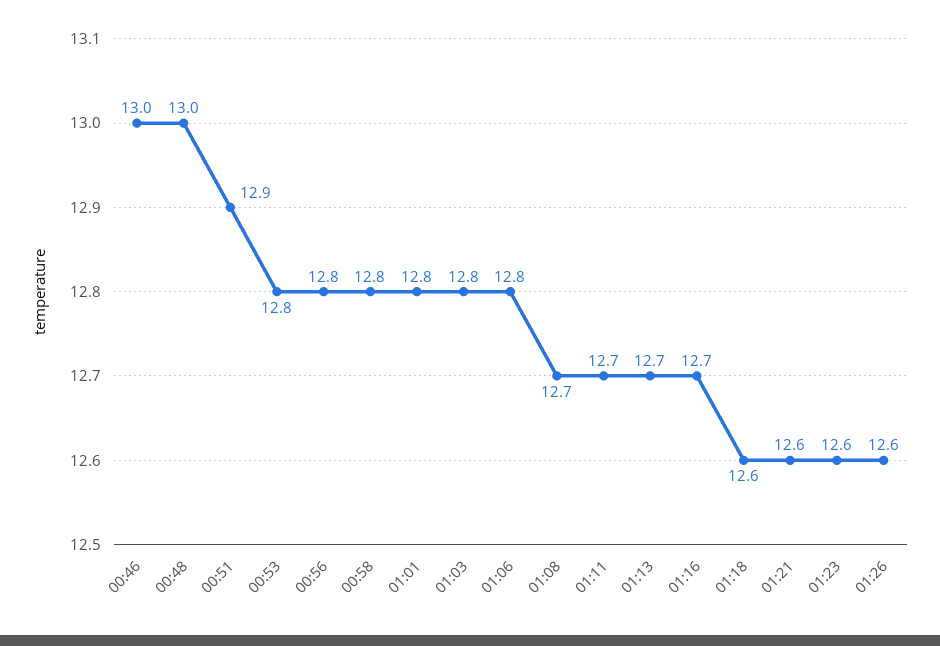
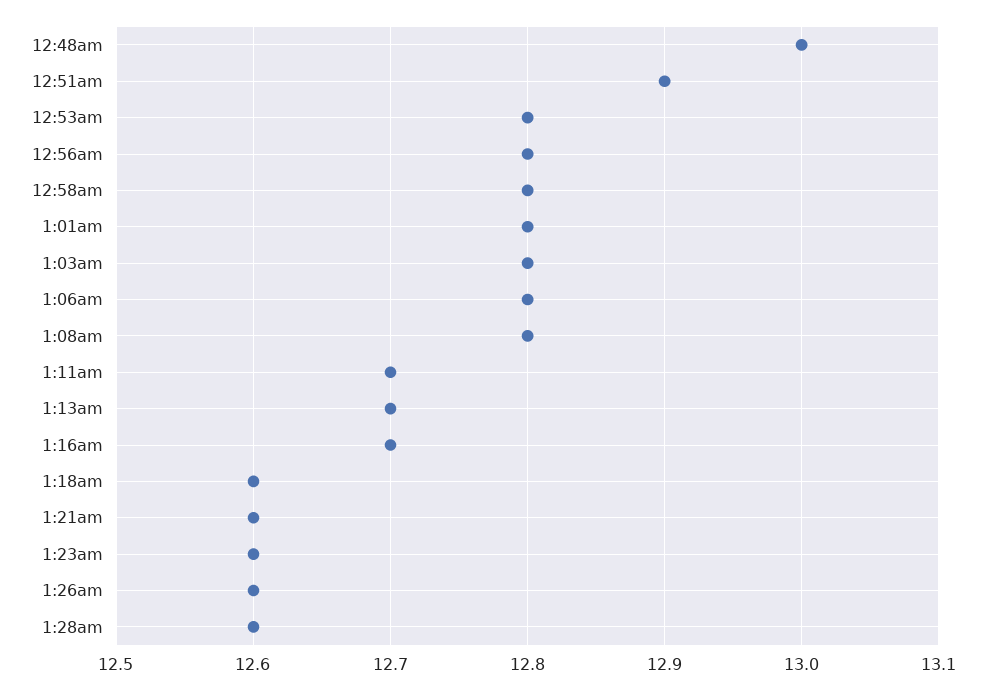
00:46: 13 -> none
01:08: 12.7 -> 12.8
1:28am: none -> 12.6

